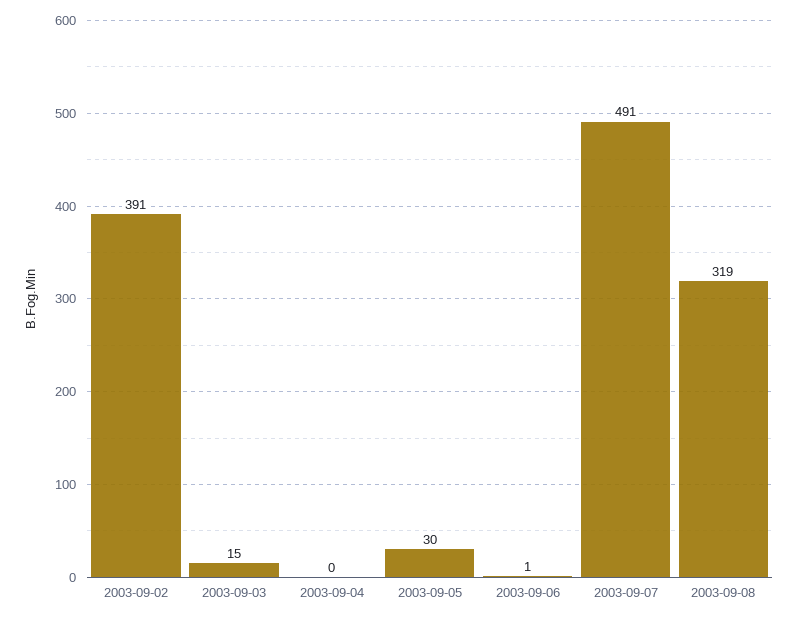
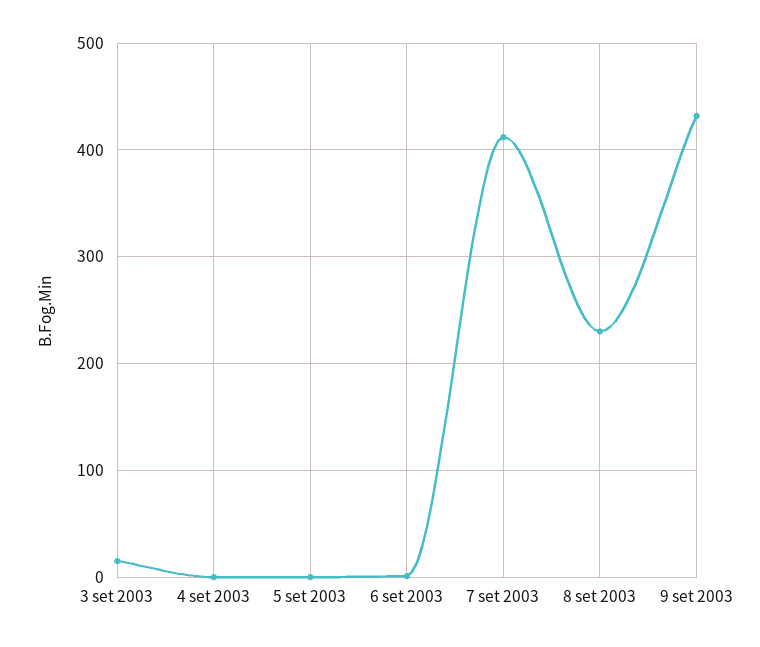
2003-09-02: 391 -> none
2003-09-05: 30 -> 0
2003-09-07: 491 -> 410
2003-09-08: 319 -> 230
9 set 2003: none -> 430

